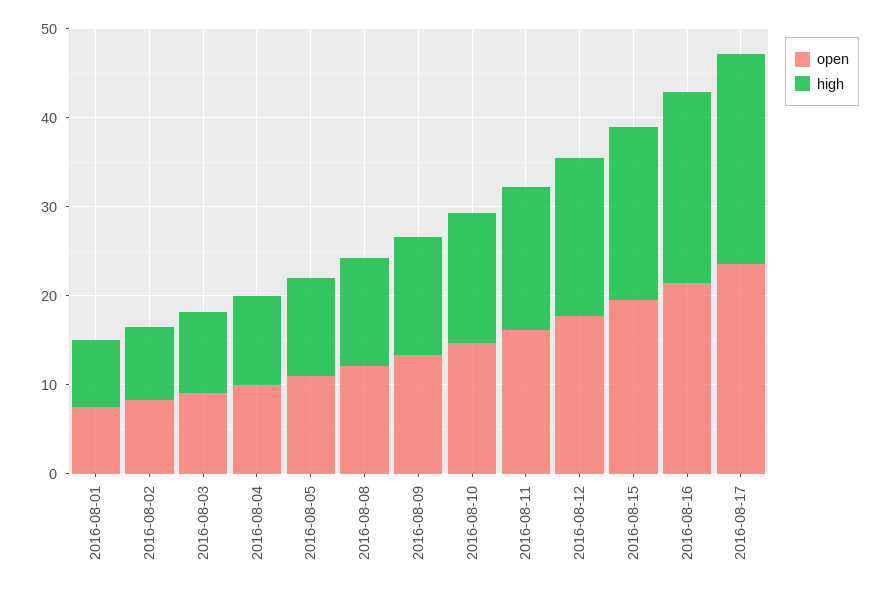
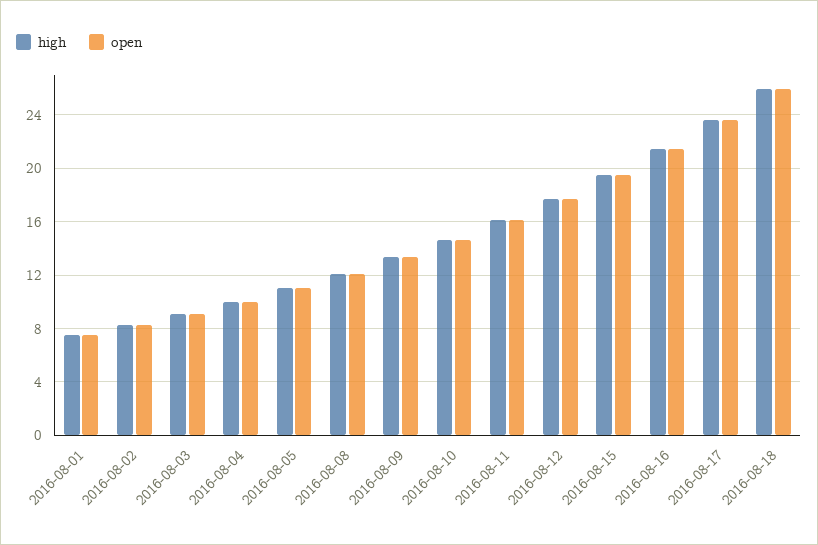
high, 2016-08-18: none -> 26
open, 2016-08-18: none -> 26

